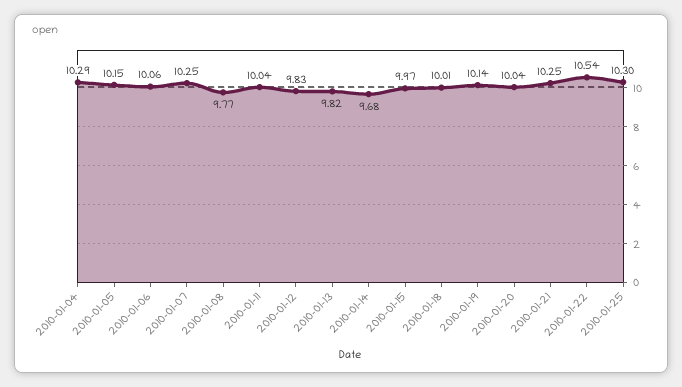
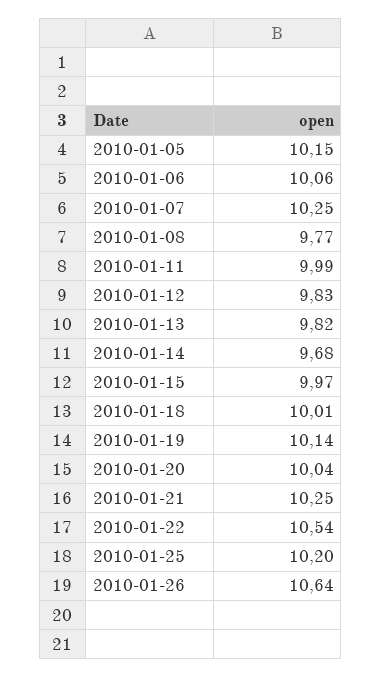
2010-01-04: 10.29 -> none
2010-01-11: 10.04 -> 9.99
2010-01-25: 10.3 -> 10.2
2010-01-26: none -> 10.64

